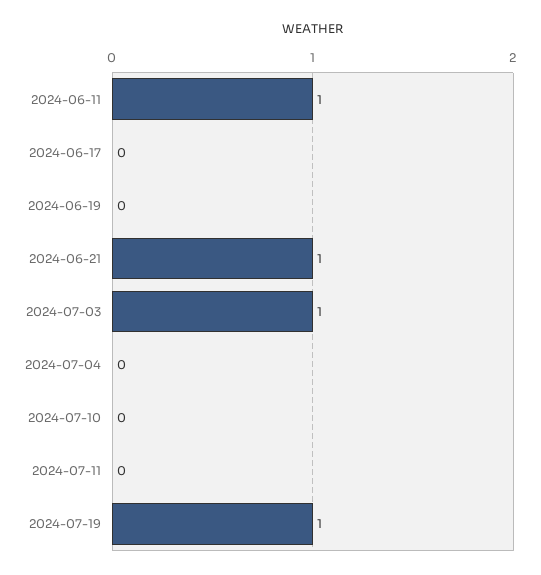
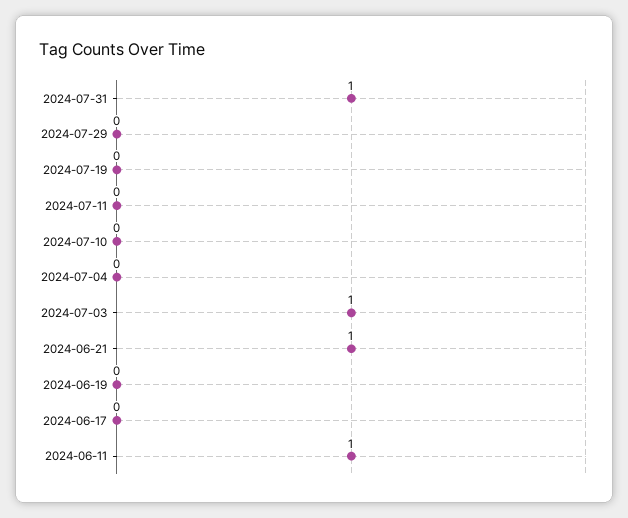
2024-07-19: 1 -> 0
2024-07-31: none -> 1
2024-07-29: none -> 0

